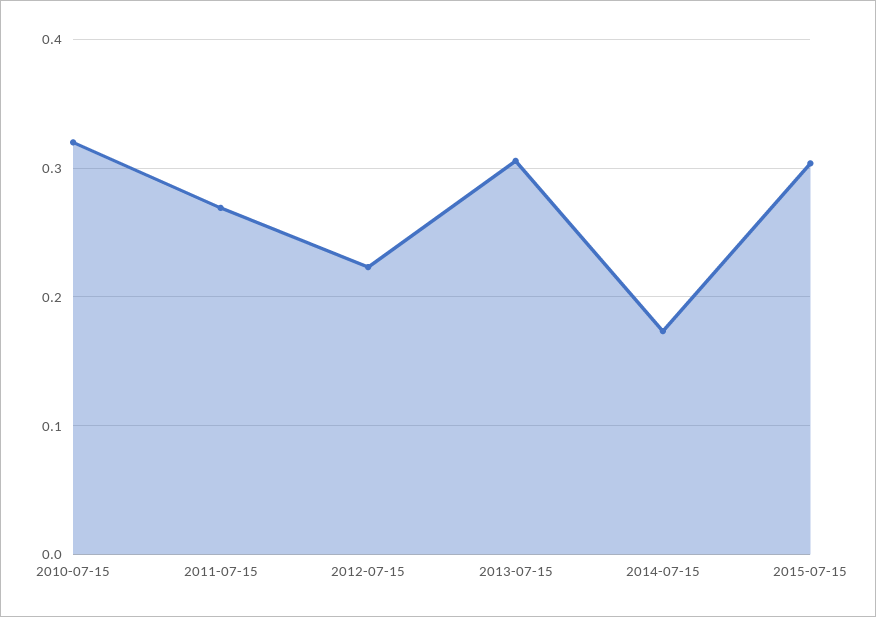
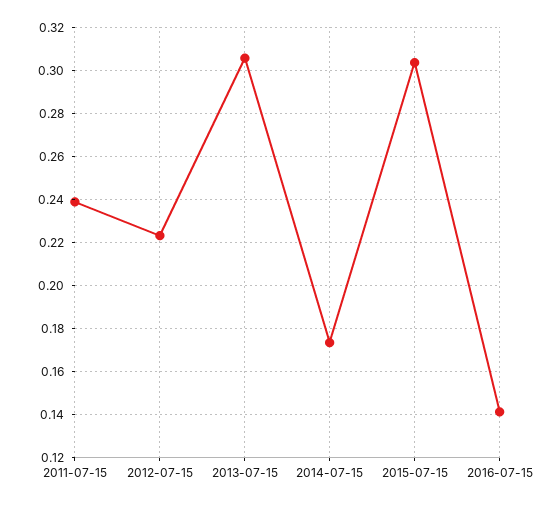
2010-07-15: 0.32 -> none
2011-07-15: 0.27 -> 0.24
2016-07-15: none -> 0.14

